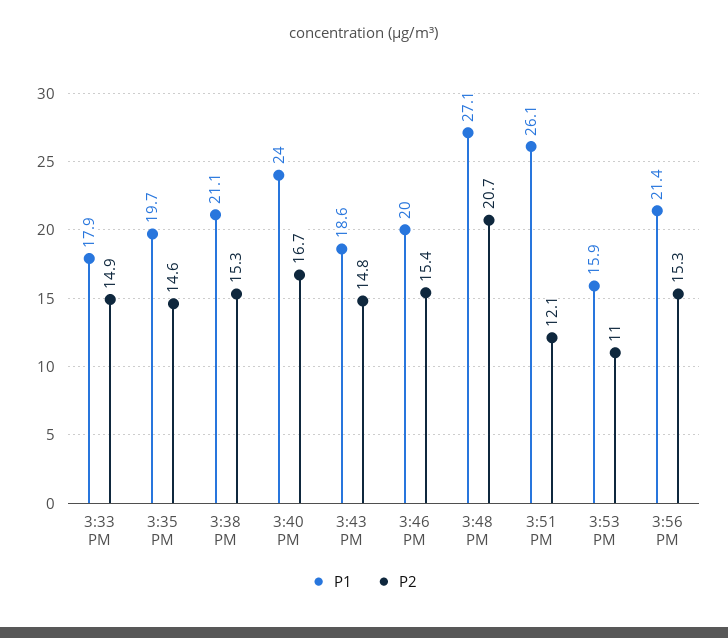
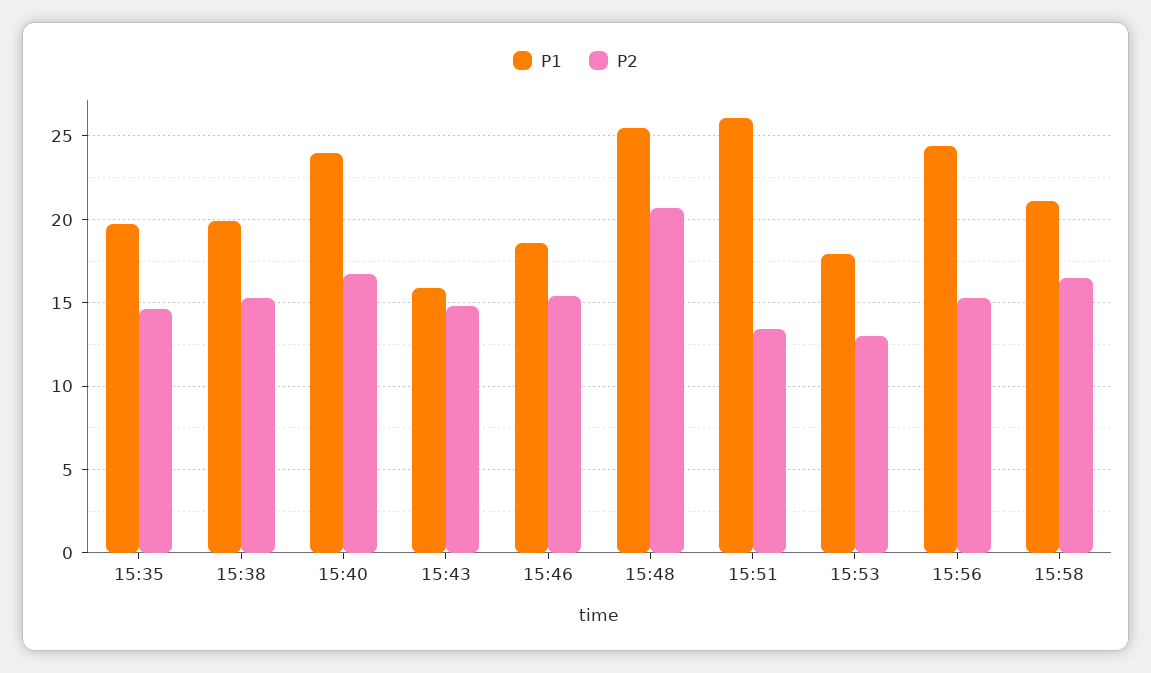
P1, 3:33 PM: 17.9 -> none
P2, 3:33 PM: 14.9 -> none
P1, 3:38 PM: 21.1 -> 20
P1, 3:43 PM: 18.6 -> 16
P1, 3:46 PM: 20 -> 18.5
P1, 3:48 PM: 27.1 -> 25.5
P2, 3:51 PM: 12.1 -> 13.5
P1, 3:53 PM: 15.9 -> 18
P2, 3:53 PM: 11 -> 13
P1, 3:56 PM: 21.4 -> 24.5
P1, 15:58: none -> 21
P2, 15:58: none -> 16.5

